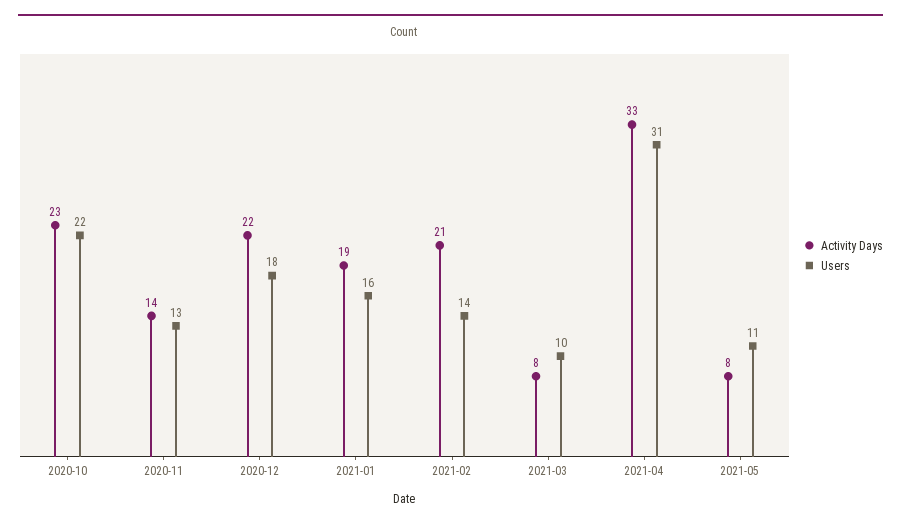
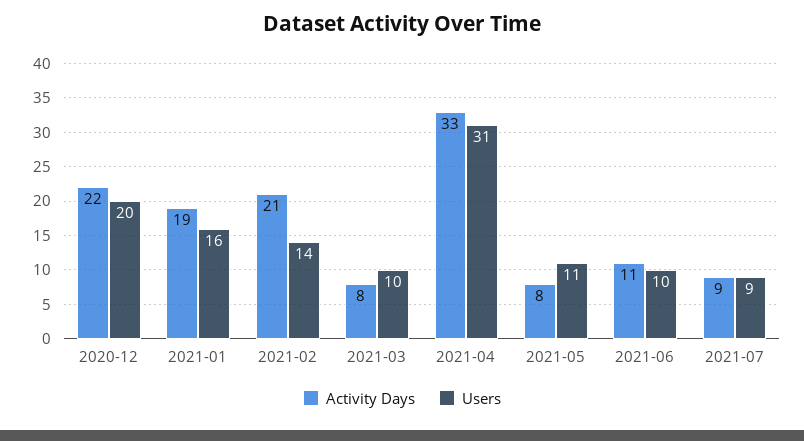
Activity Days, 2020-10: 23 -> none
Users, 2020-10: 22 -> none
Activity Days, 2020-11: 14 -> none
Users, 2020-11: 13 -> none
Users, 2020-12: 18 -> 20
Activity Days, 2021-06: none -> 11
Users, 2021-06: none -> 10
Activity Days, 2021-07: none -> 9
Users, 2021-07: none -> 9

